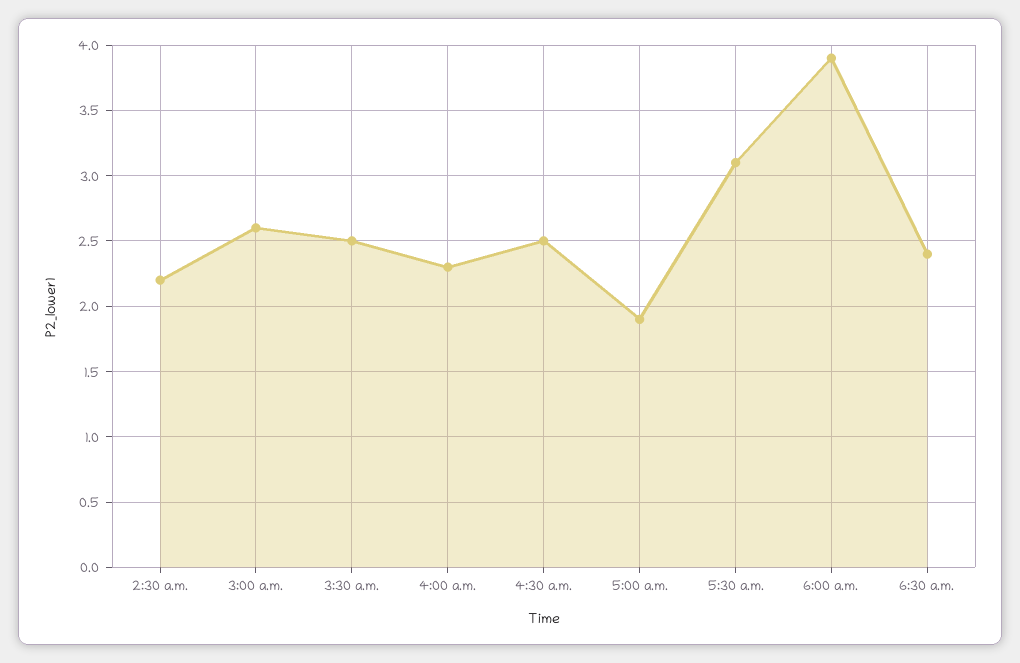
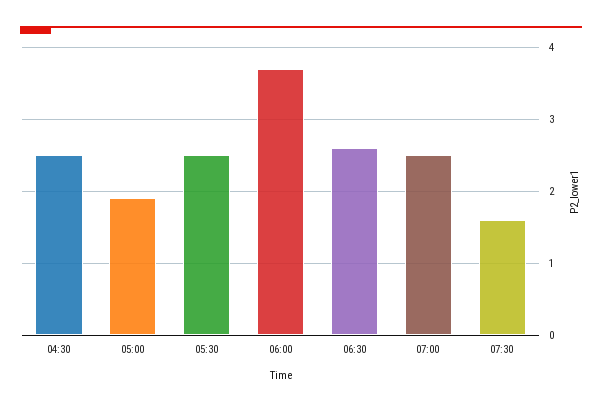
2:30 a.m.: 2.2 -> none
3:00 a.m.: 2.6 -> none
3:30 a.m.: 2.5 -> none
4:00 a.m.: 2.3 -> none
5:30 a.m.: 3.1 -> 2.5
6:00 a.m.: 3.9 -> 3.7
6:30 a.m.: 2.4 -> 2.6
07:00: none -> 2.5
07:30: none -> 1.6

